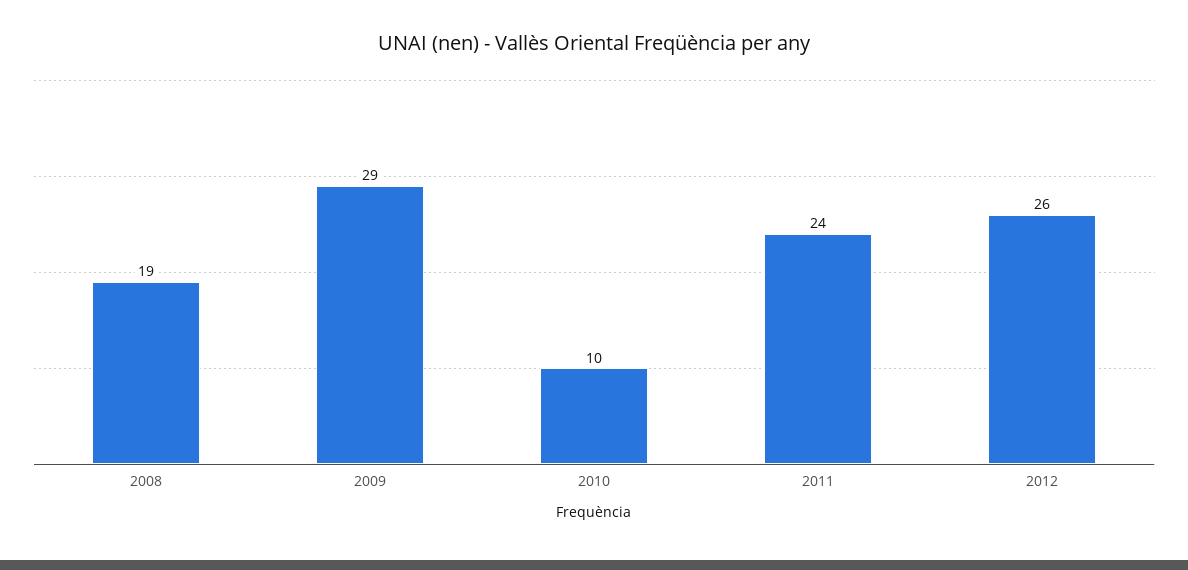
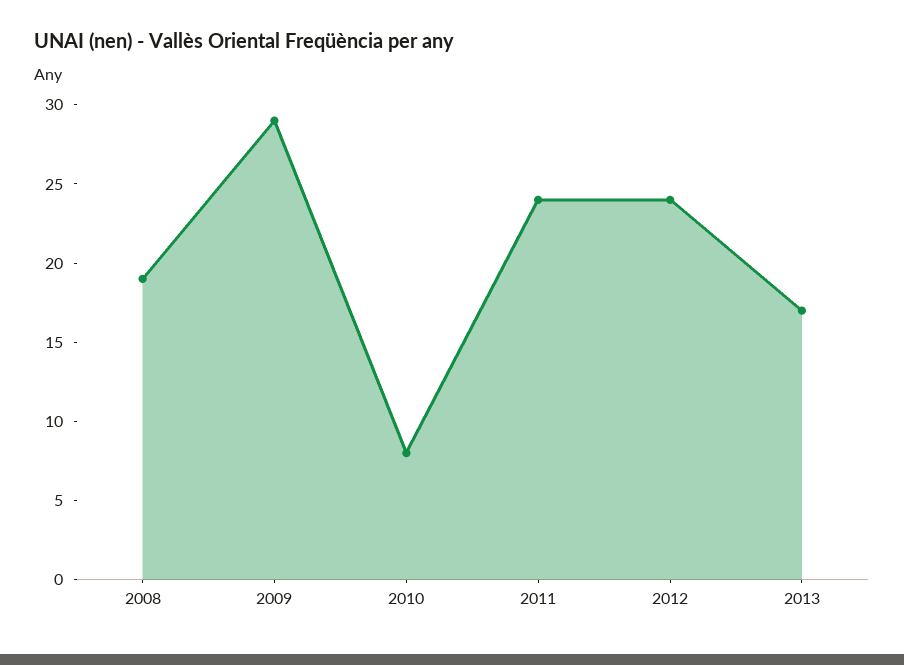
2010: 10 -> 8
2012: 26 -> 24
2013: none -> 17

